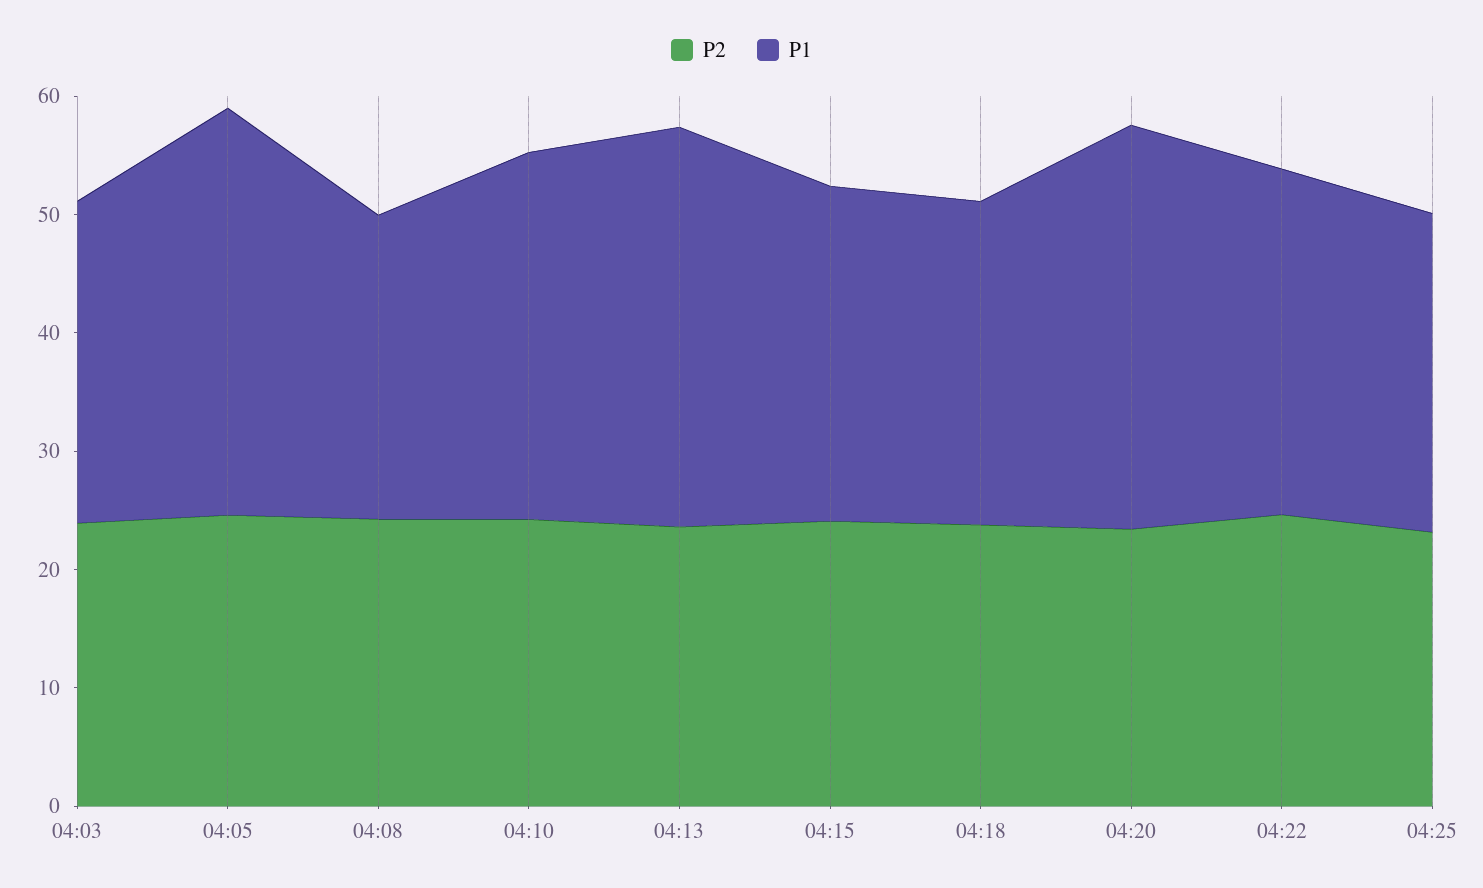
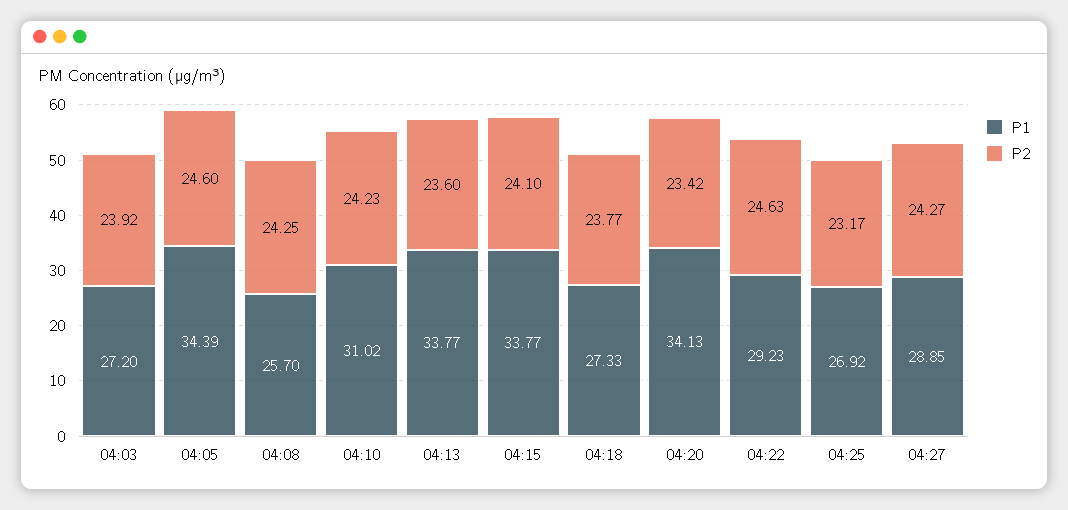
P1, 04:15: 28 -> 33.77
P1, 04:27: none -> 28.85
P2, 04:27: none -> 24.27

